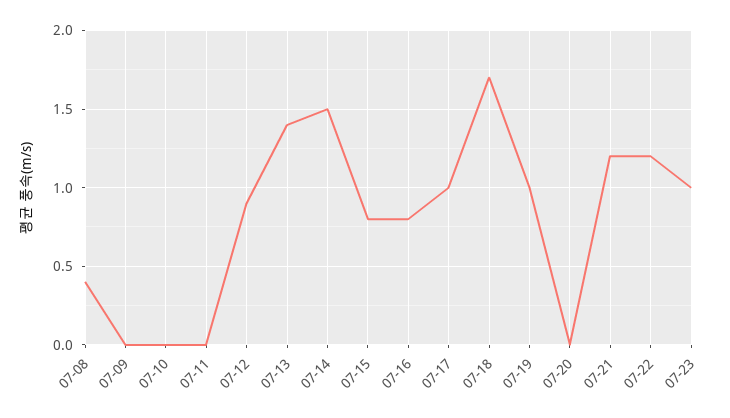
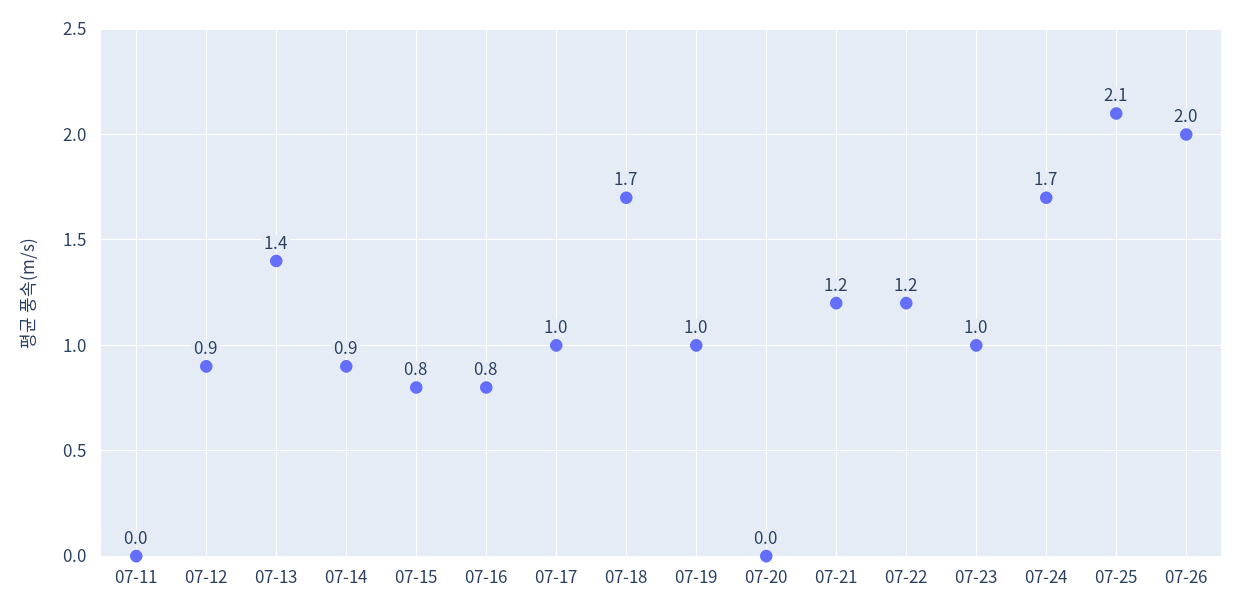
07-08: 0.4 -> none
07-09: 0 -> none
07-10: 0 -> none
07-14: 1.5 -> 0.9
07-24: none -> 1.7
07-25: none -> 2.1
07-26: none -> 2

